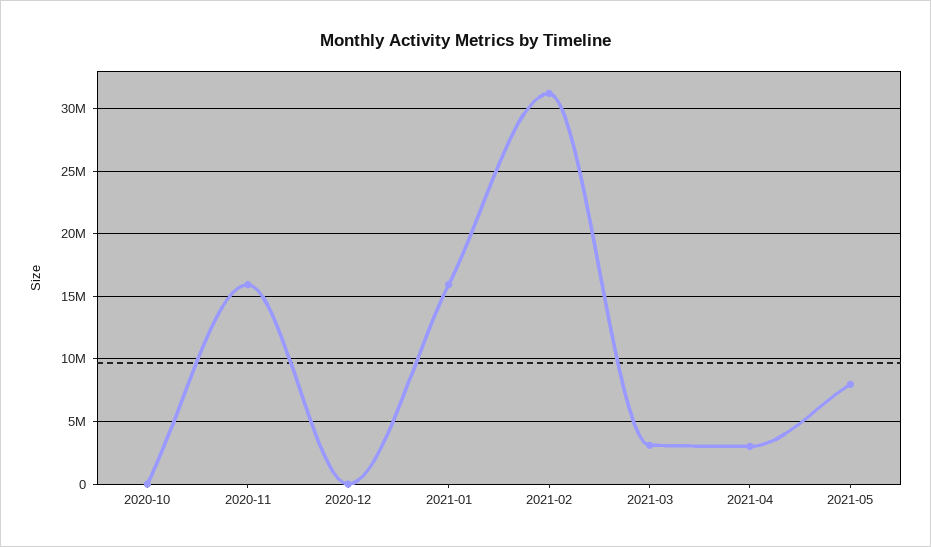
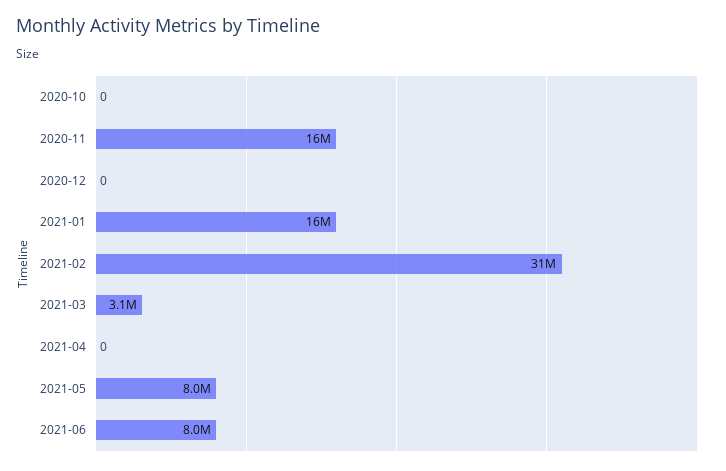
2021-04: 3000000 -> 0
2021-06: none -> 8000000

